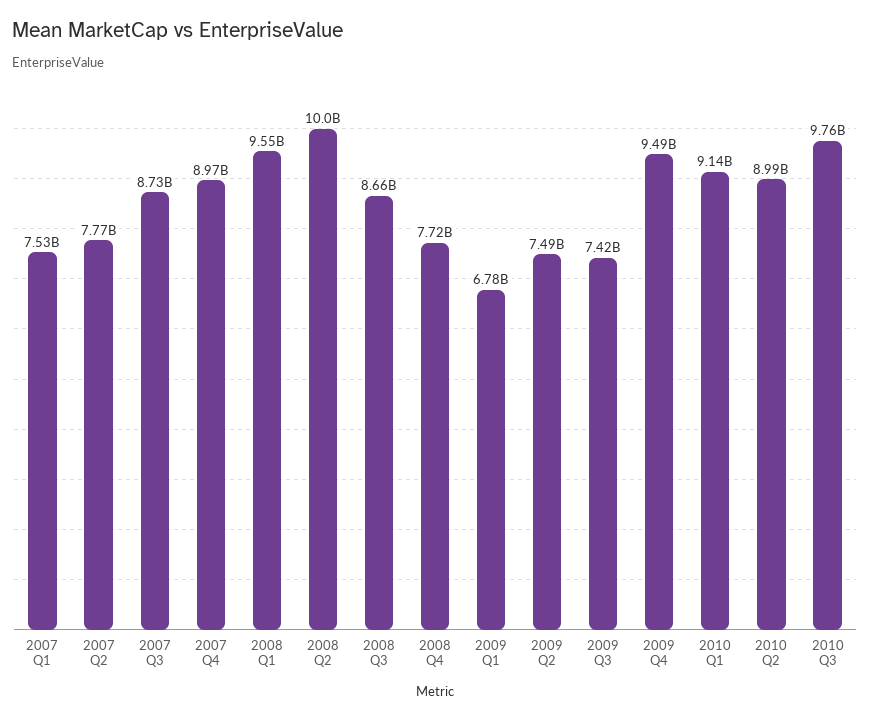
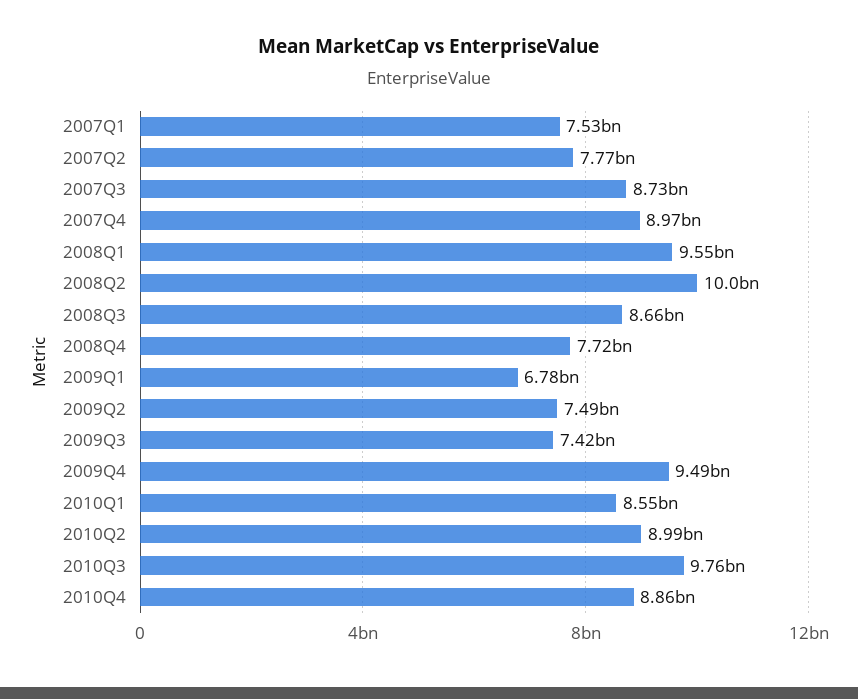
2010 Q1: 9140000000 -> 8550000000
2010Q4: none -> 8860000000

